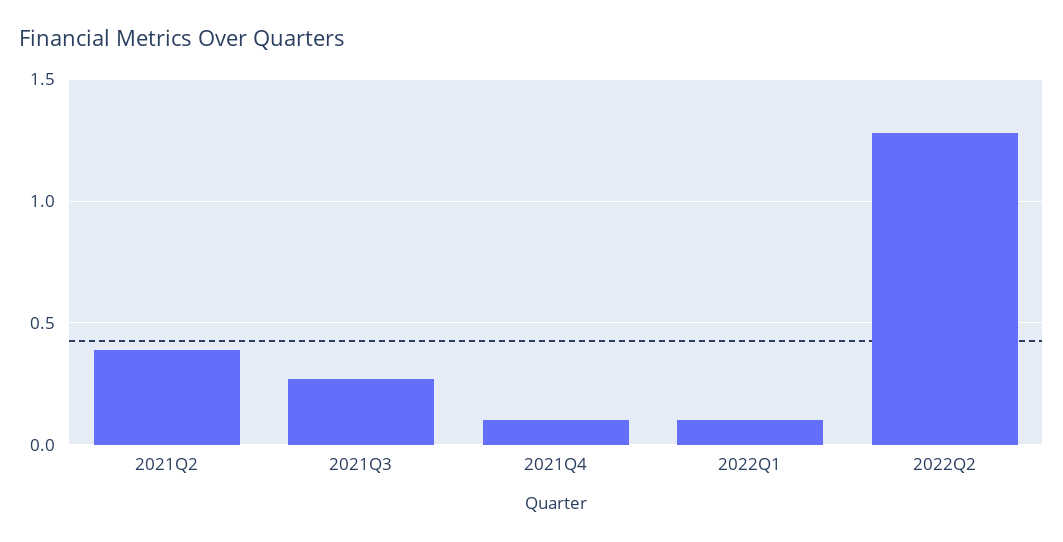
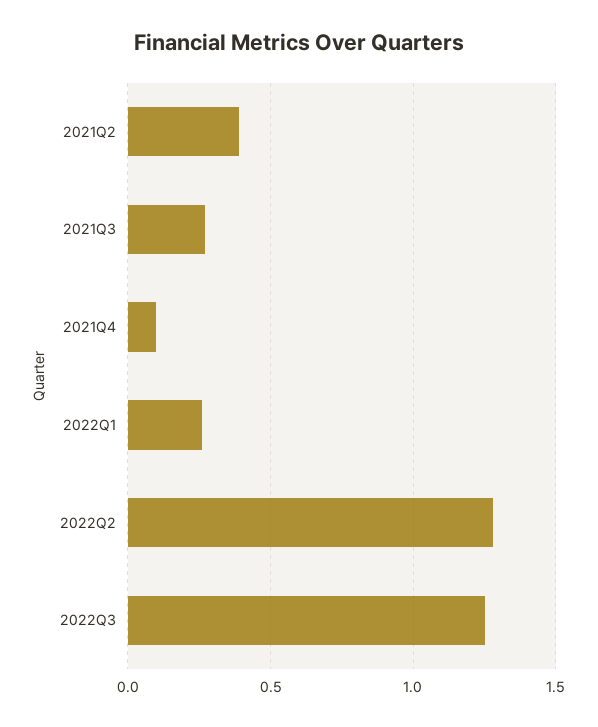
2022Q1: 0.1 -> 0.25
2022Q3: none -> 1.25

